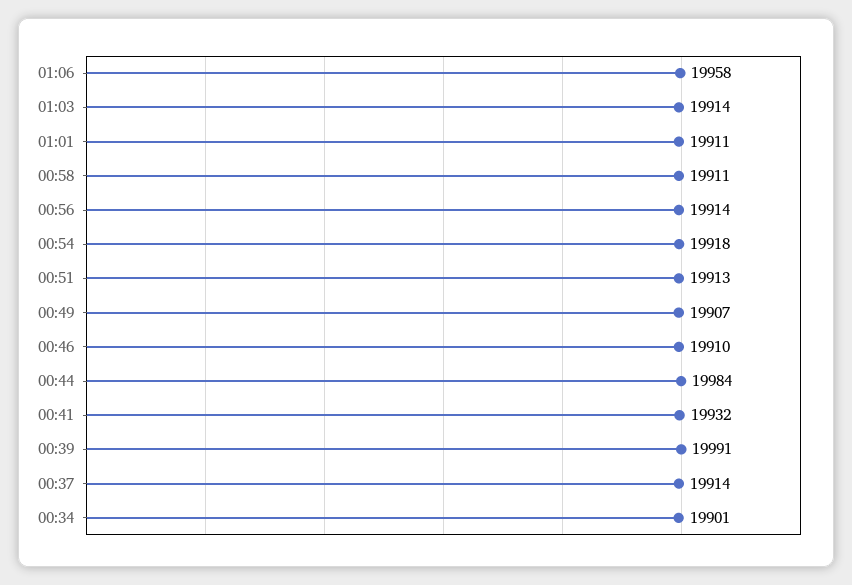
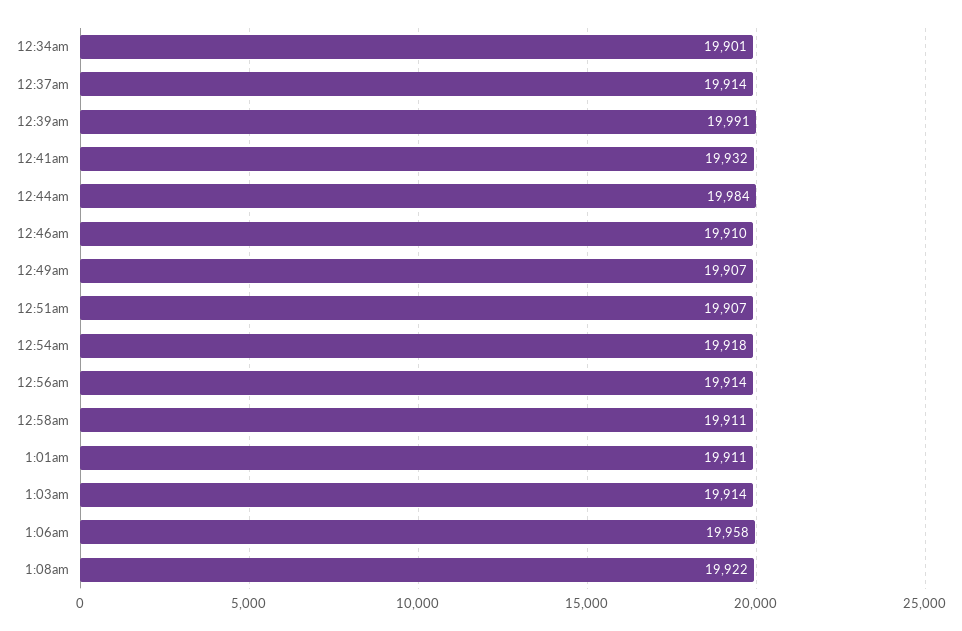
00:51: 19913 -> 19907
1:08am: none -> 19922

